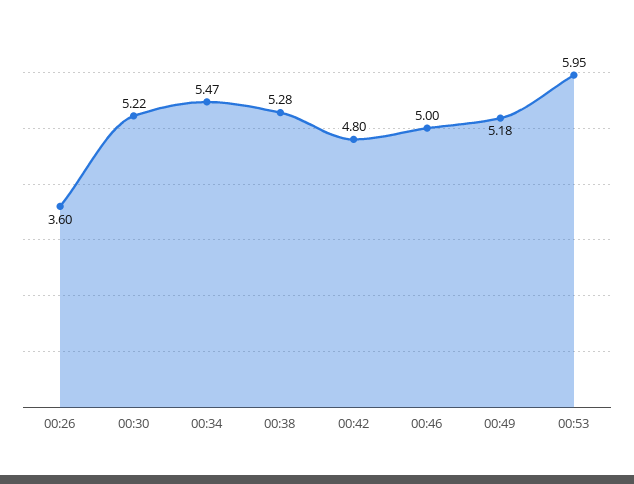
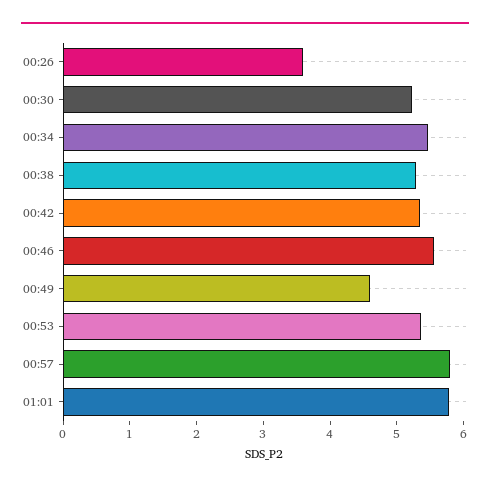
00:42: 4.8 -> 5.4
00:46: 5 -> 5.6
00:49: 5.18 -> 4.6
00:53: 5.95 -> 5.4
00:57: none -> 5.8
01:01: none -> 5.8

